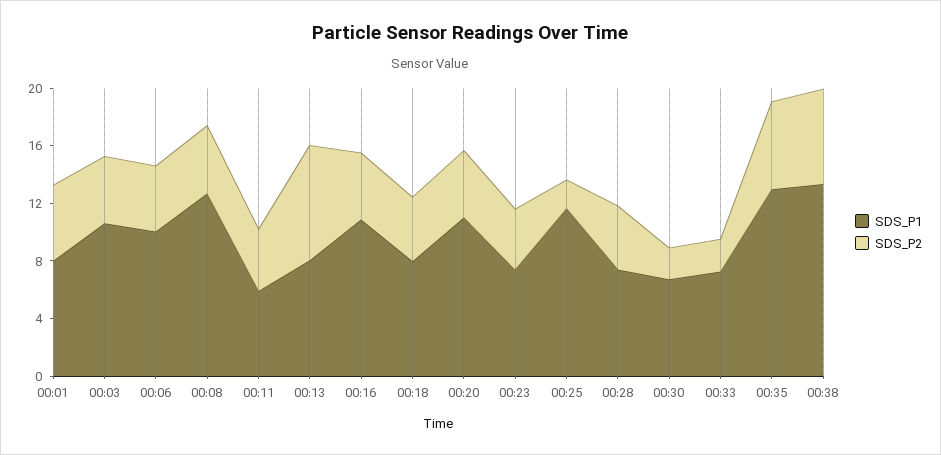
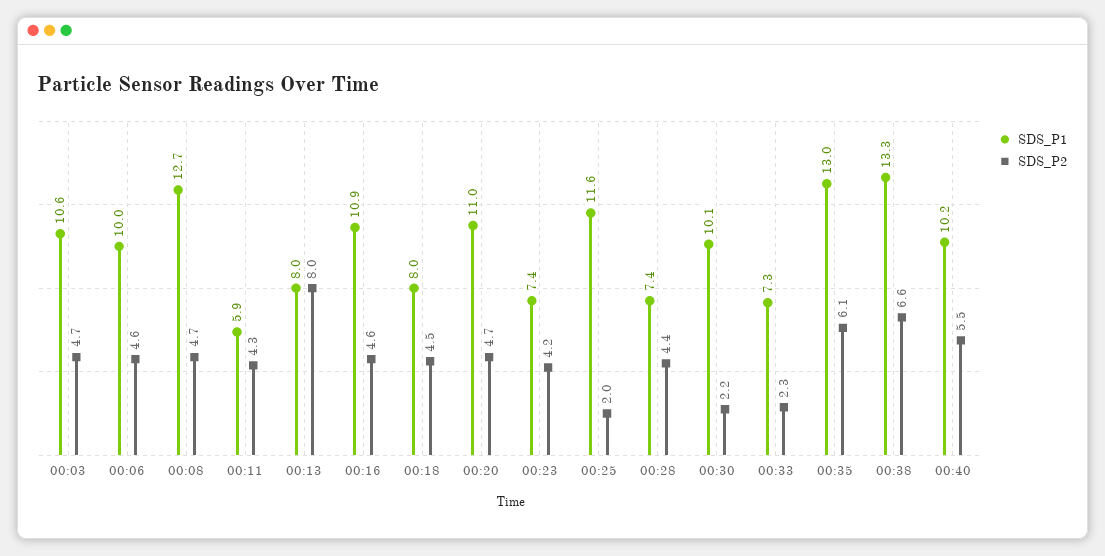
SDS_P1, 00:01: 8 -> none
SDS_P2, 00:01: 5 -> none
SDS_P1, 00:30: 7 -> 10.1
SDS_P1, 00:40: none -> 10.2
SDS_P2, 00:40: none -> 5.5

